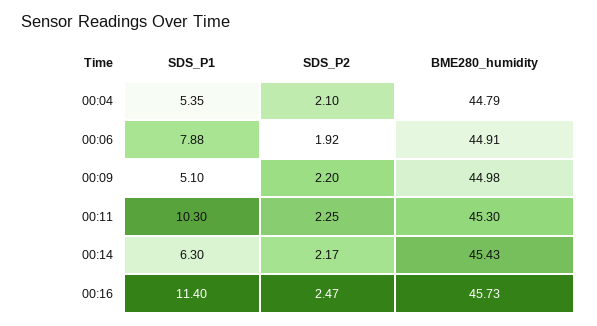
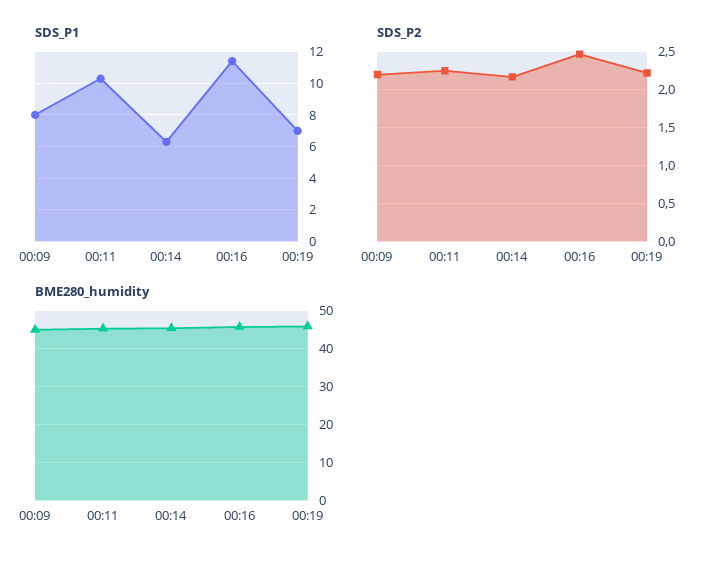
SDS_P1, 00:04: 5.35 -> none
SDS_P2, 00:04: 2.1 -> none
BME280_humidity, 00:04: 44.79 -> none
SDS_P1, 00:06: 7.88 -> none
SDS_P2, 00:06: 1.92 -> none
BME280_humidity, 00:06: 44.91 -> none
SDS_P1, 00:09: 5.1 -> 8
SDS_P1, 00:19: none -> 7
SDS_P2, 00:19: none -> 2.2
BME280_humidity, 00:19: none -> 46

